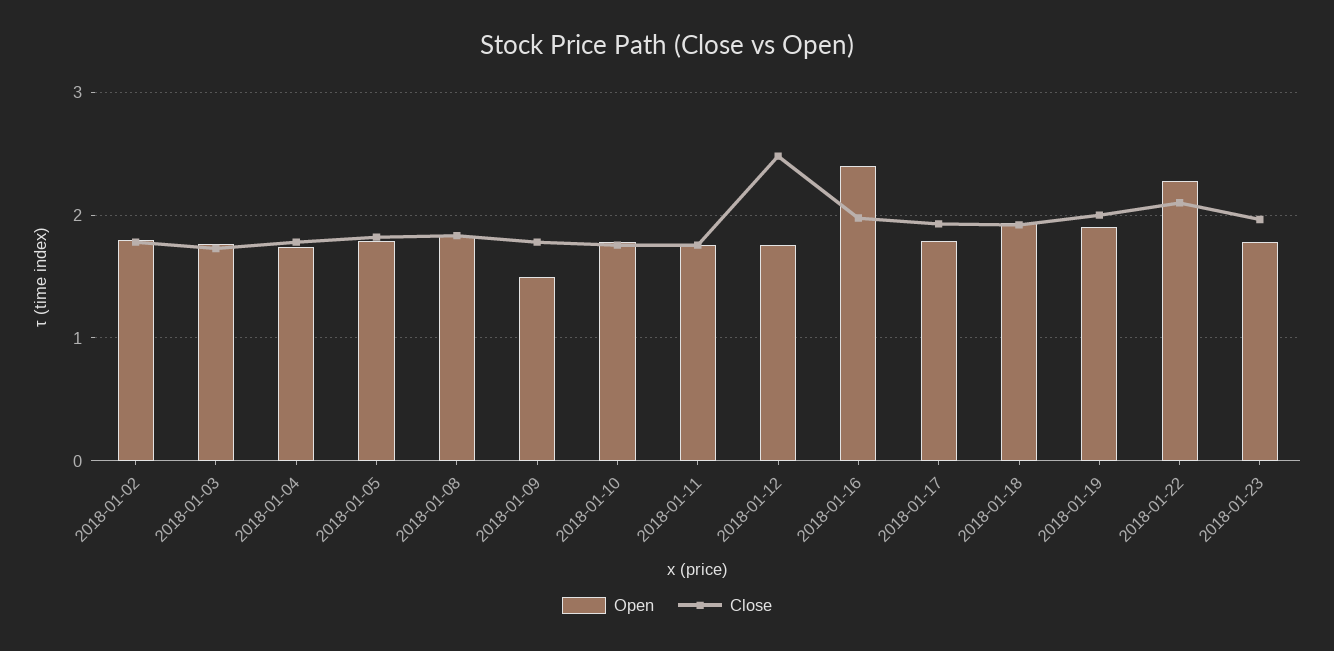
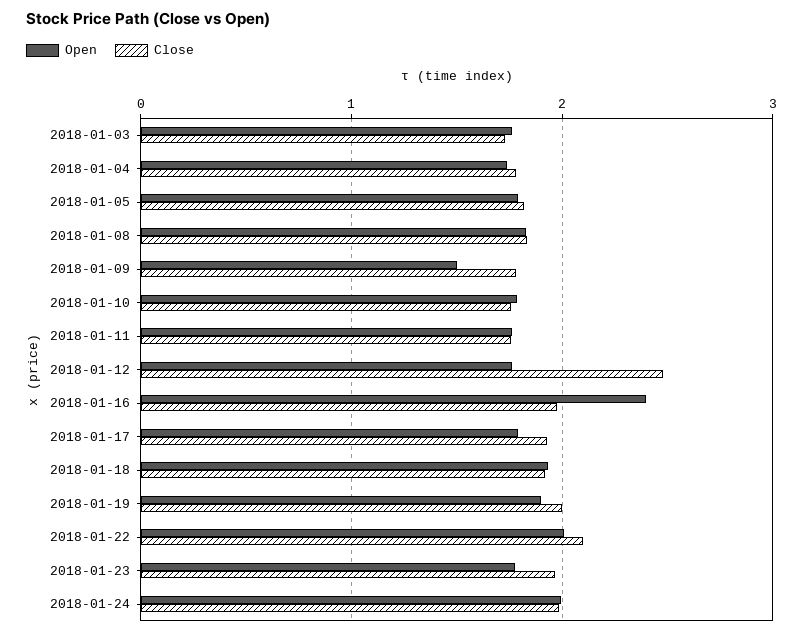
Open, 2018-01-02: 1.8 -> none
Close, 2018-01-02: 1.8 -> none
Open, 2018-01-22: 2.3 -> 2
Open, 2018-01-24: none -> 2
Close, 2018-01-24: none -> 2

